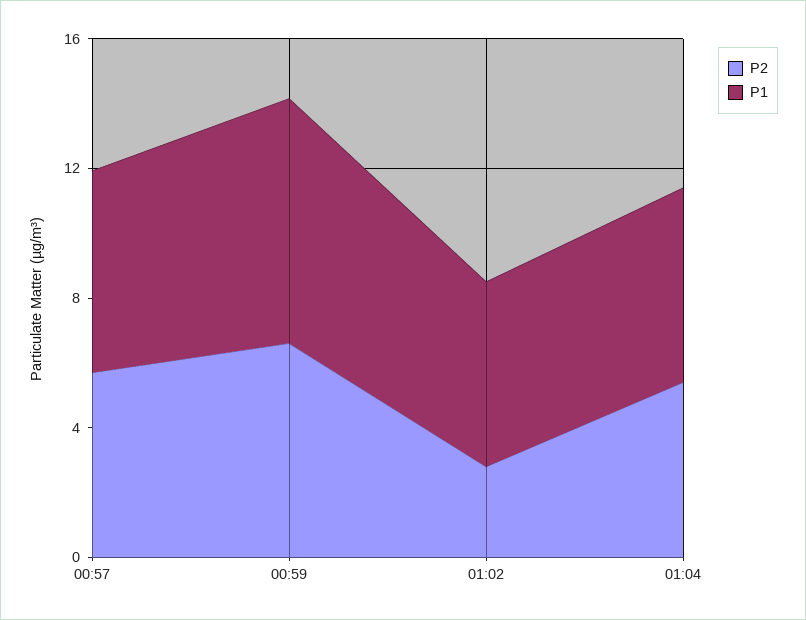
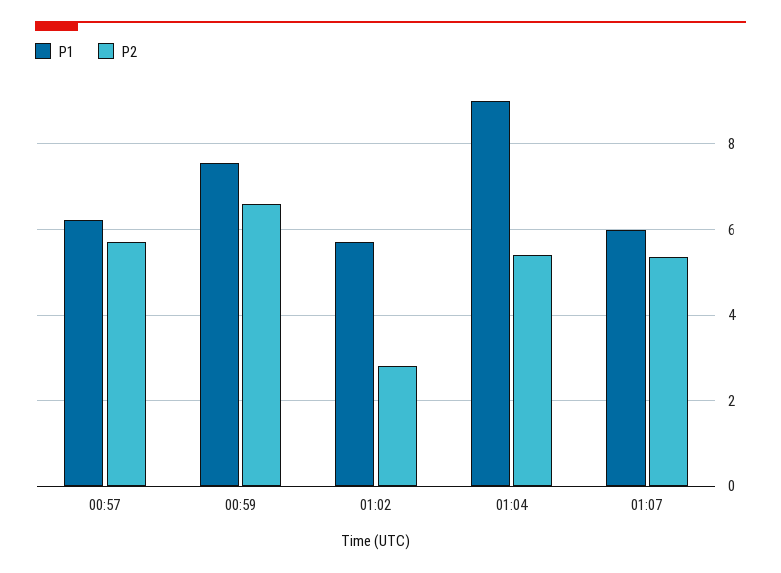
P1, 01:04: 6 -> 9
P1, 01:07: none -> 6
P2, 01:07: none -> 5.4

